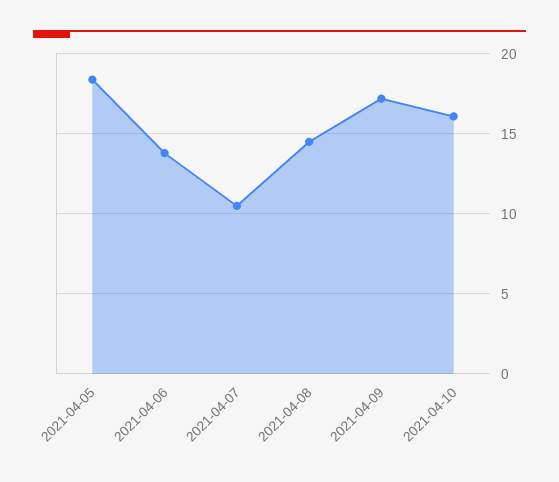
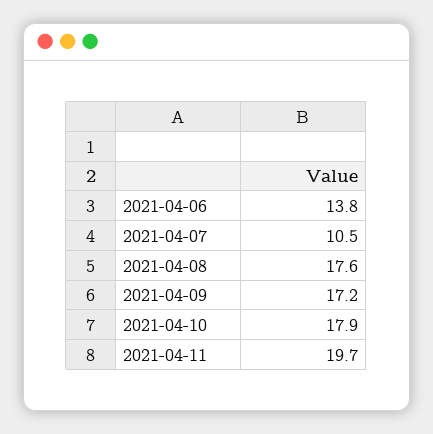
2021-04-05: 18.5 -> none
2021-04-08: 14.5 -> 17.6
2021-04-10: 16 -> 17.9
2021-04-11: none -> 19.7

